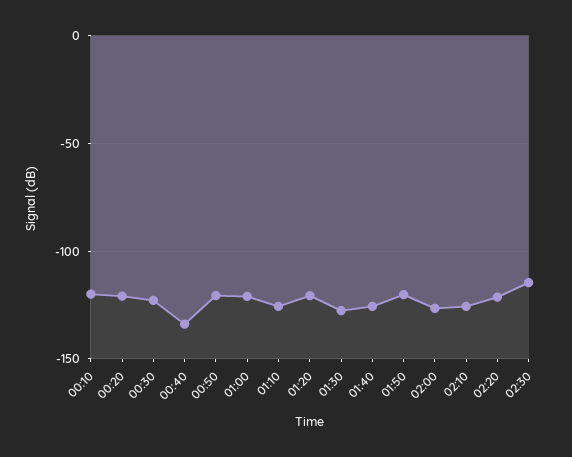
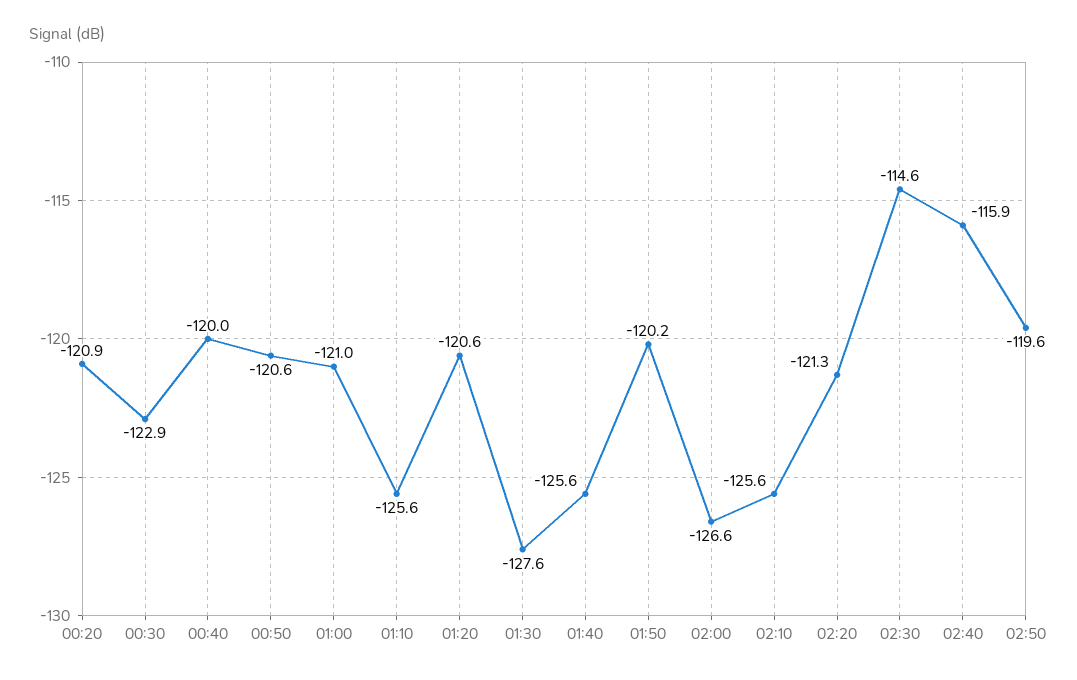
00:10: -120 -> none
00:40: -135 -> -120
02:40: none -> -115.9
02:50: none -> -119.6

